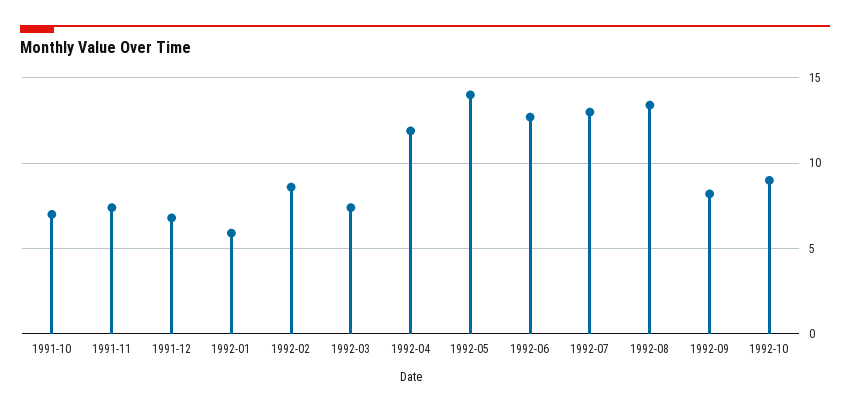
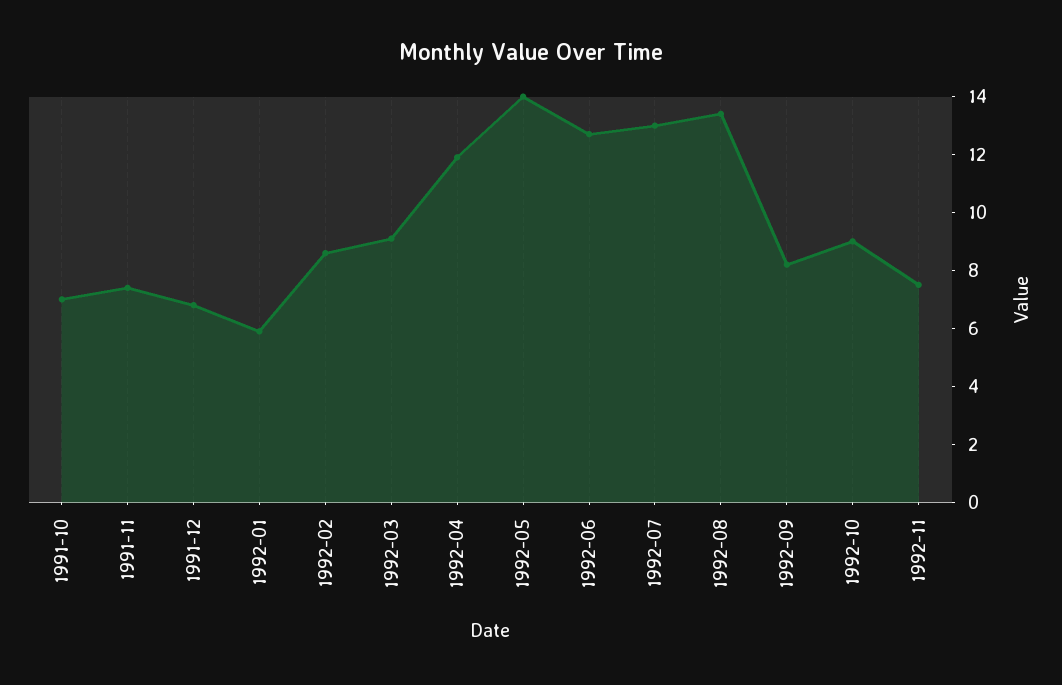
1992-03: 7.5 -> 9
1992-11: none -> 7.5

